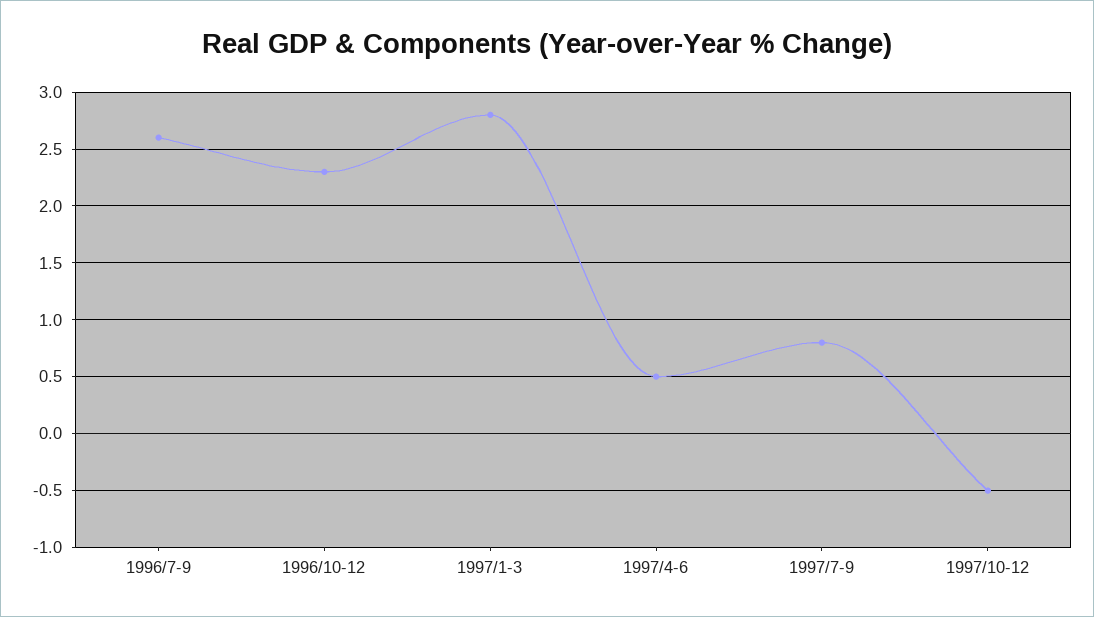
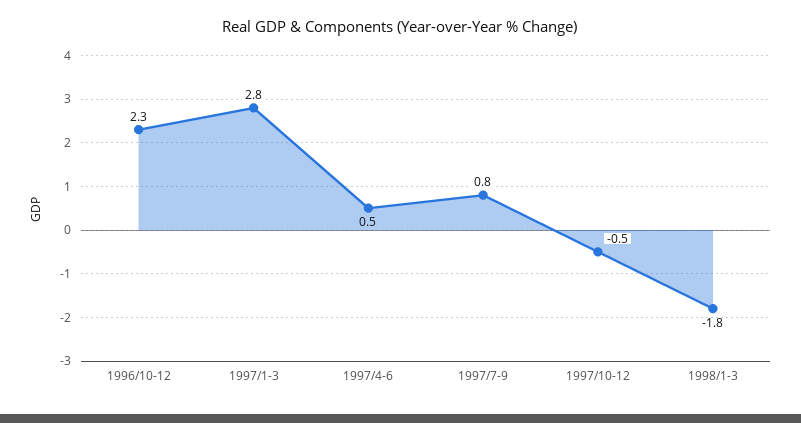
1996/7-9: 2.6 -> none
1998/1-3: none -> -1.8

